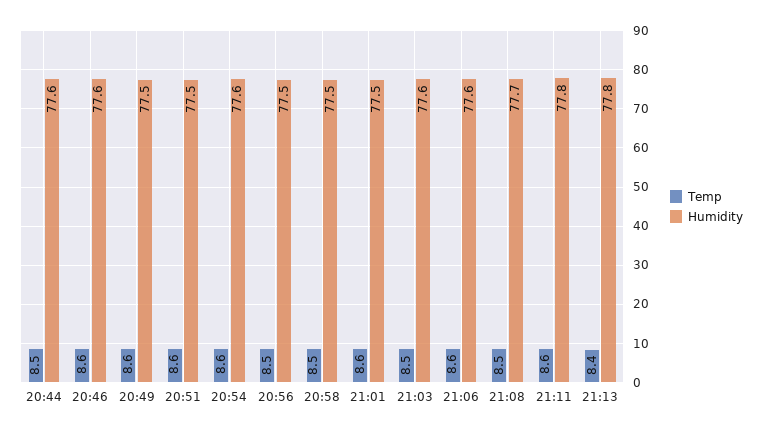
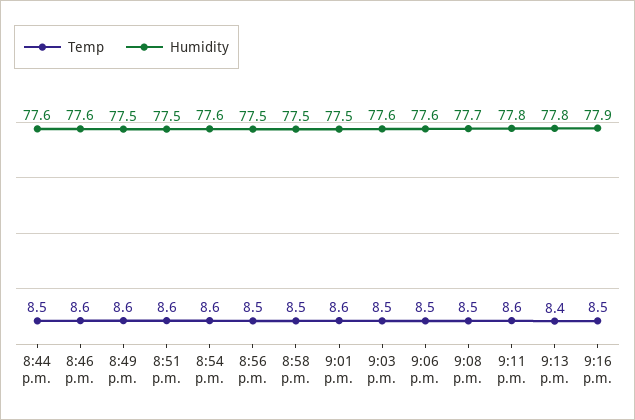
Temp, 21:06: 8.6 -> 8.5
Temp, 9:16 p.m.: none -> 8.5
Humidity, 9:16 p.m.: none -> 77.9

